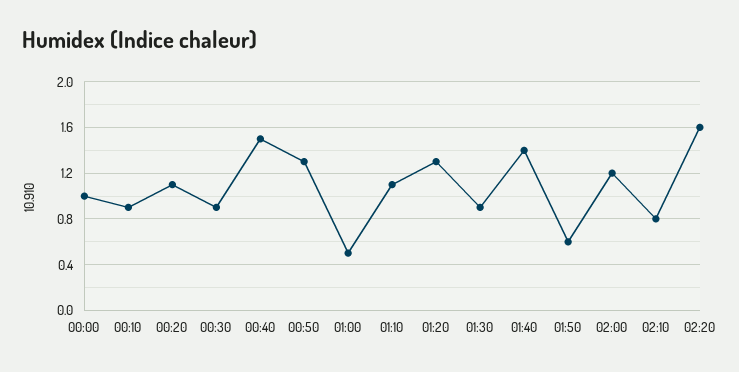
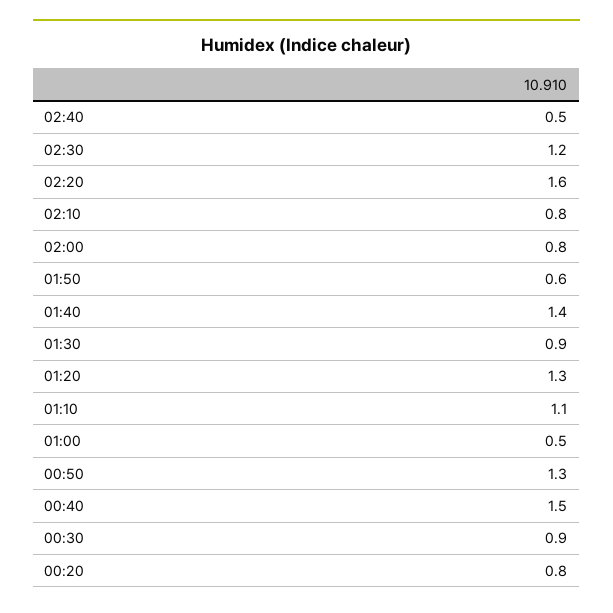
00:00: 1 -> none
00:10: 0.9 -> none
00:20: 1.1 -> 0.8
02:00: 1.2 -> 0.8
02:40: none -> 0.5
02:30: none -> 1.2

